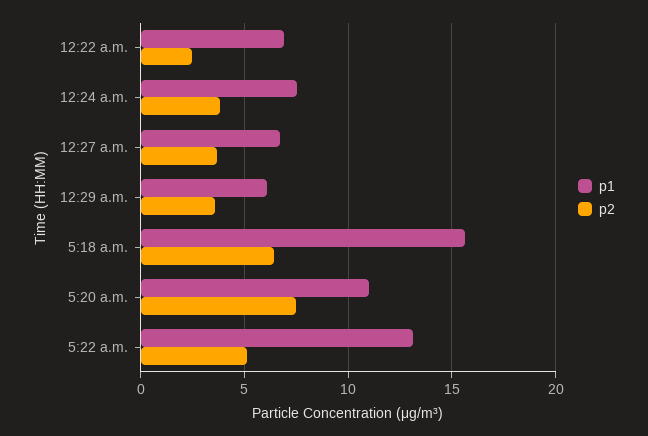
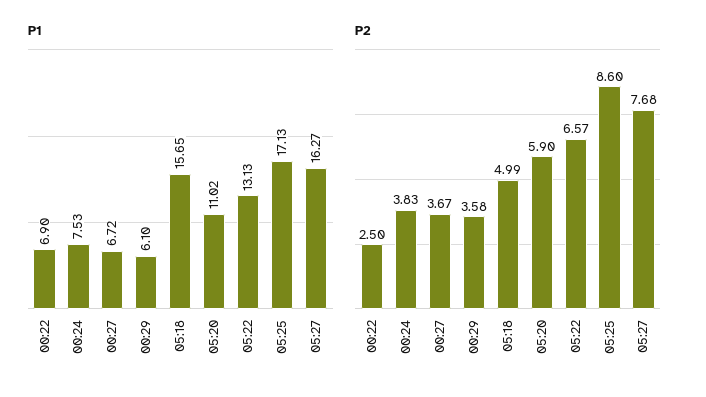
p2, 5:18 a.m.: 6.5 -> 4.99
p2, 5:20 a.m.: 7.5 -> 5.9
p2, 5:22 a.m.: 5 -> 6.57
p1, 05:25: none -> 17.13
p1, 05:27: none -> 16.27
p2, 05:25: none -> 8.6
p2, 05:27: none -> 7.68

